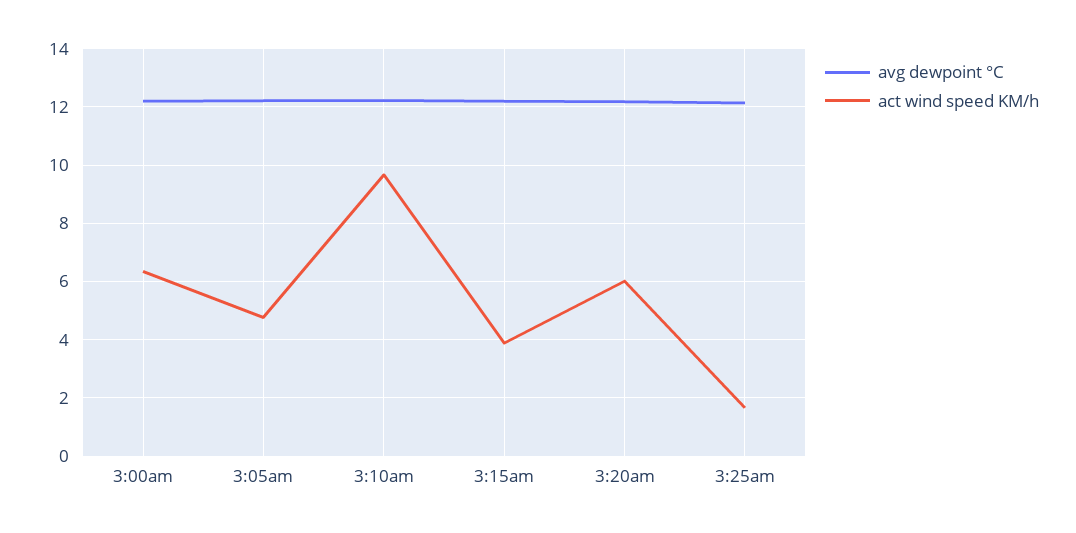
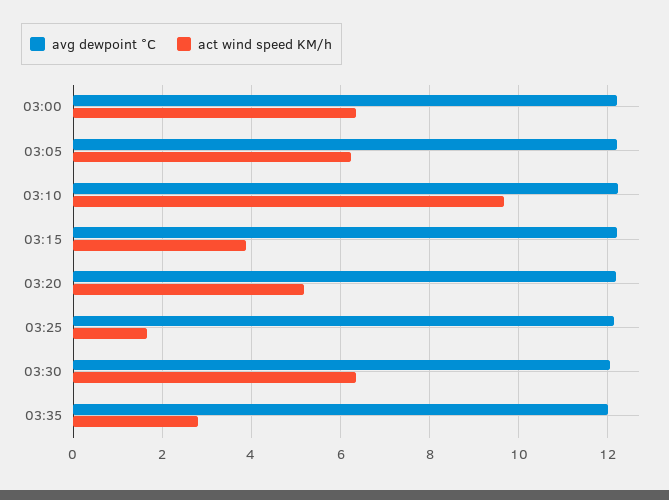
act wind speed KM/h, 3:05am: 4.75 -> 6.2
act wind speed KM/h, 3:20am: 6 -> 5.2
avg dewpoint °C, 03:30: none -> 12
act wind speed KM/h, 03:30: none -> 6.4
avg dewpoint °C, 03:35: none -> 12
act wind speed KM/h, 03:35: none -> 2.8

